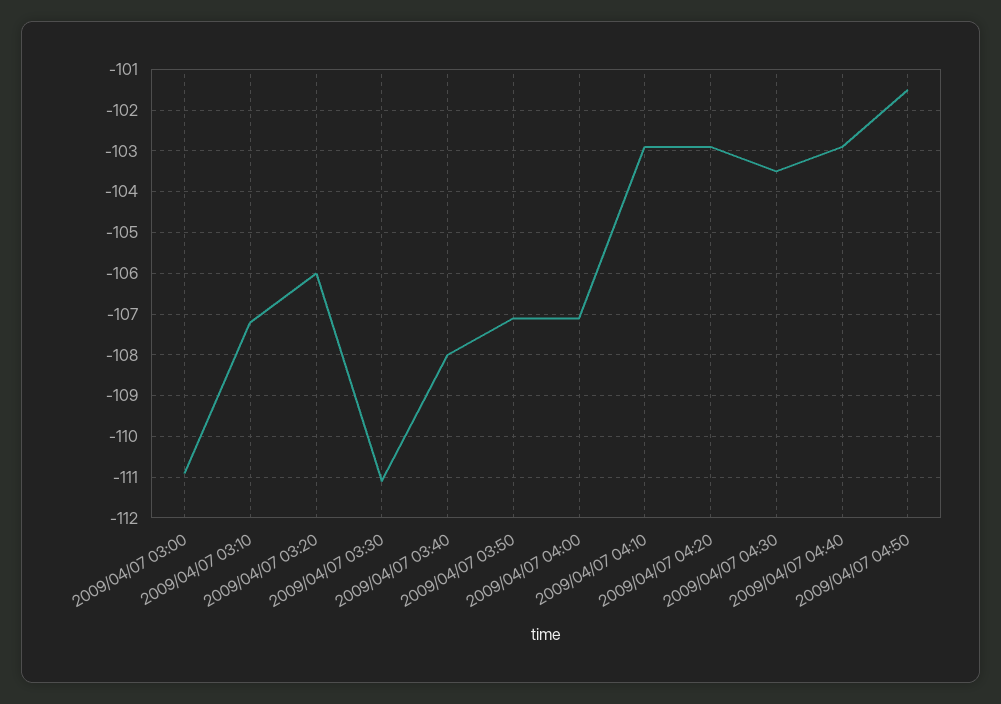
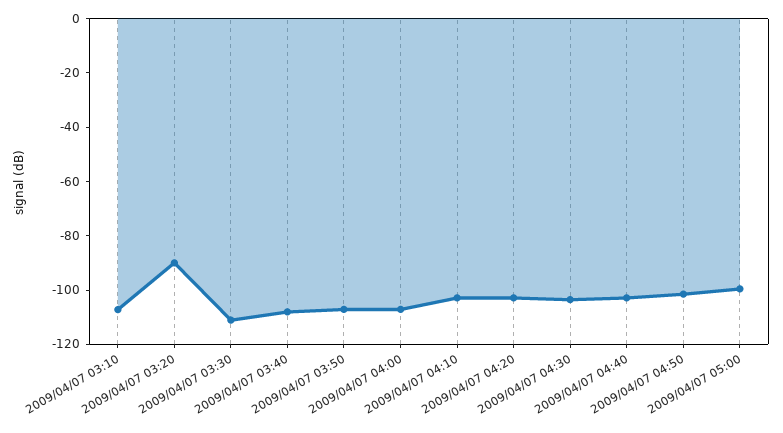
2009/04/07 03:00: -111 -> none
2009/04/07 03:20: -106 -> -90
2009/04/07 05:00: none -> -100

